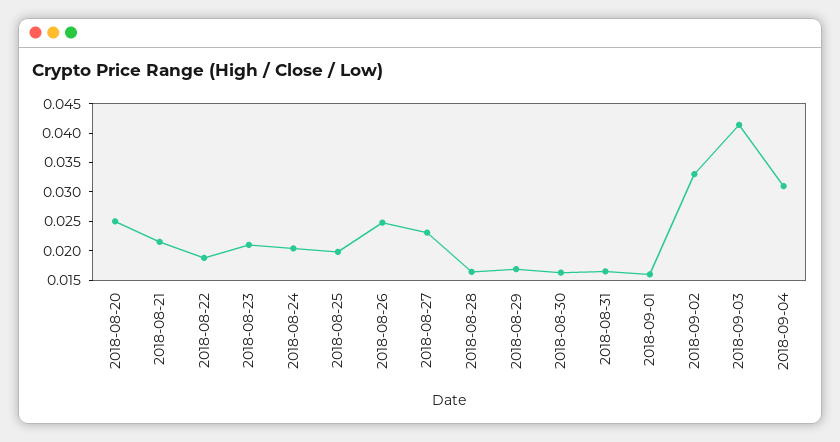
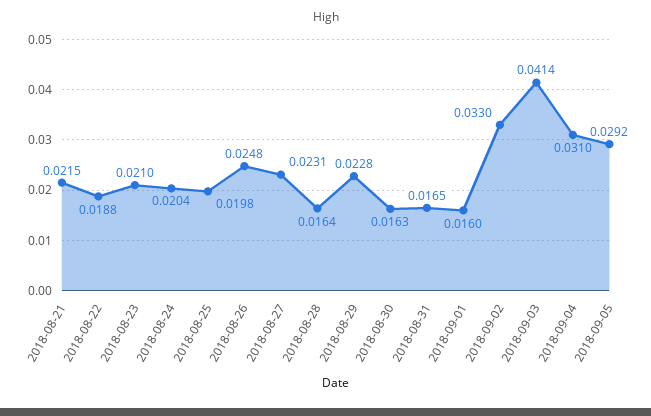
2018-08-20: 0.025 -> none
2018-08-29: 0.0175 -> 0.0228
2018-09-05: none -> 0.0292

